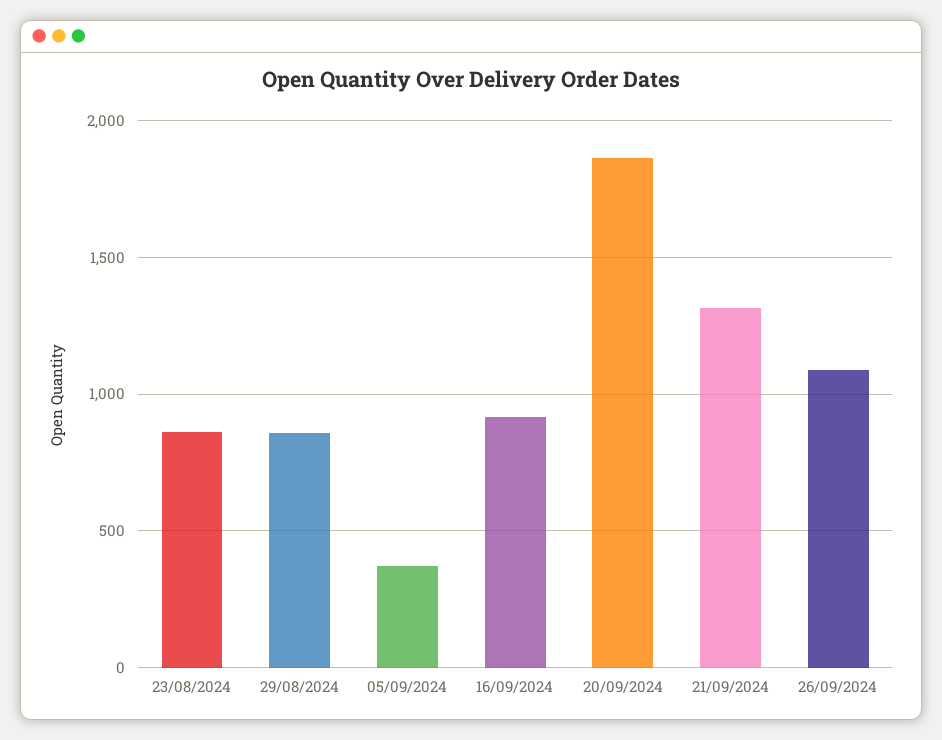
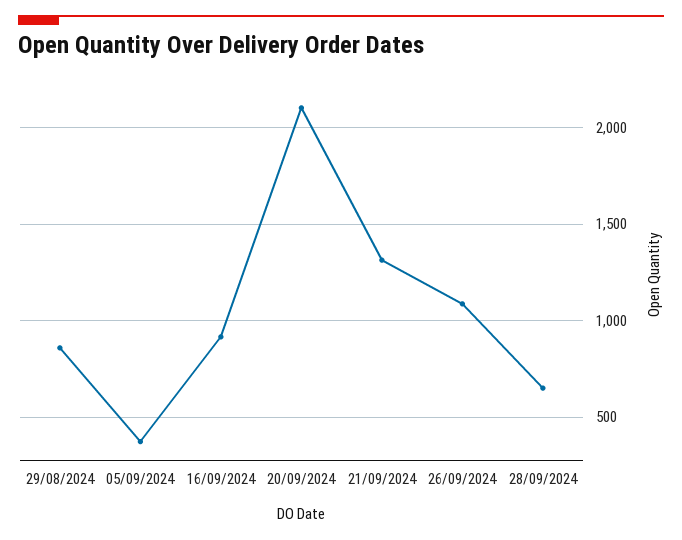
23/08/2024: 850 -> none
20/09/2024: 1850 -> 2100
28/09/2024: none -> 650

